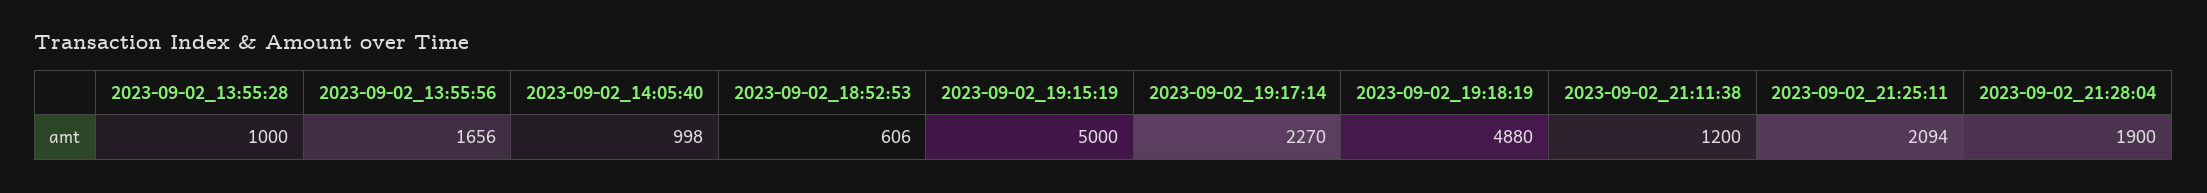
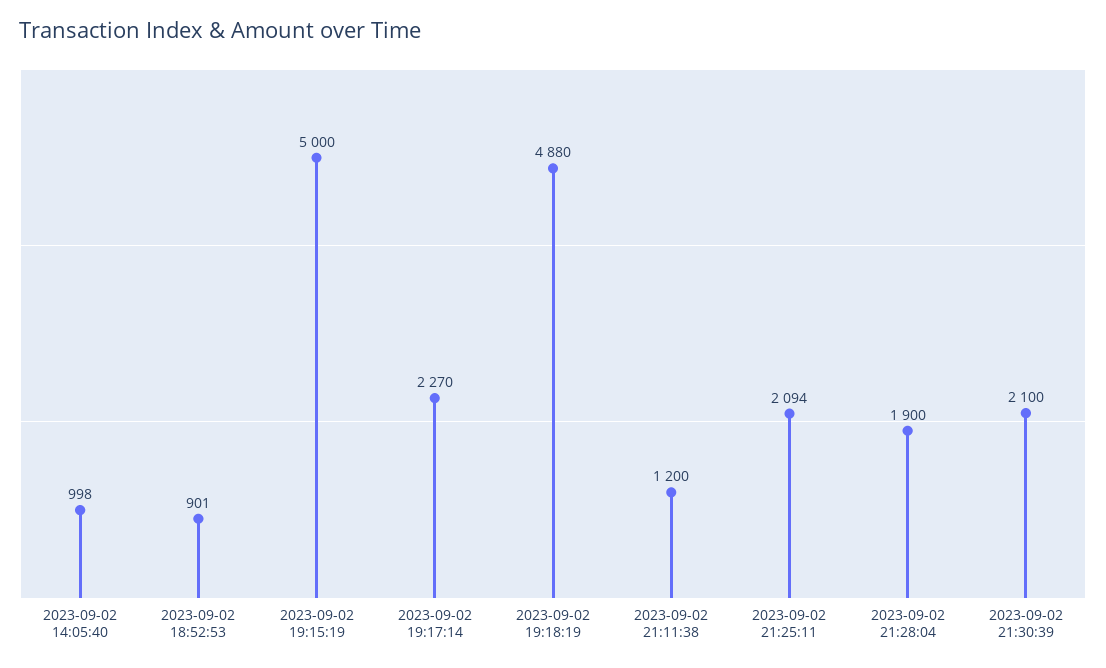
2023-09-02_13:55:28: 1000 -> none
2023-09-02_13:55:56: 1656 -> none
2023-09-02_18:52:53: 606 -> 901
2023-09-02 21:30:39: none -> 2100

